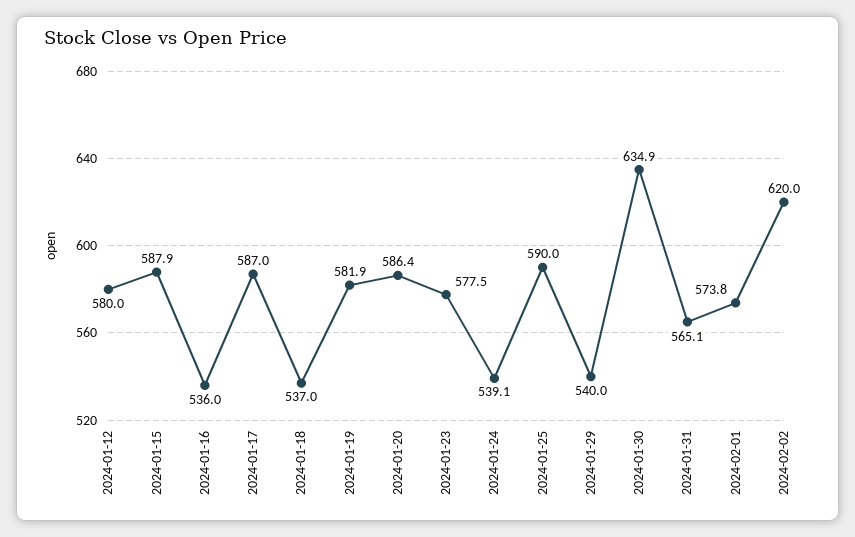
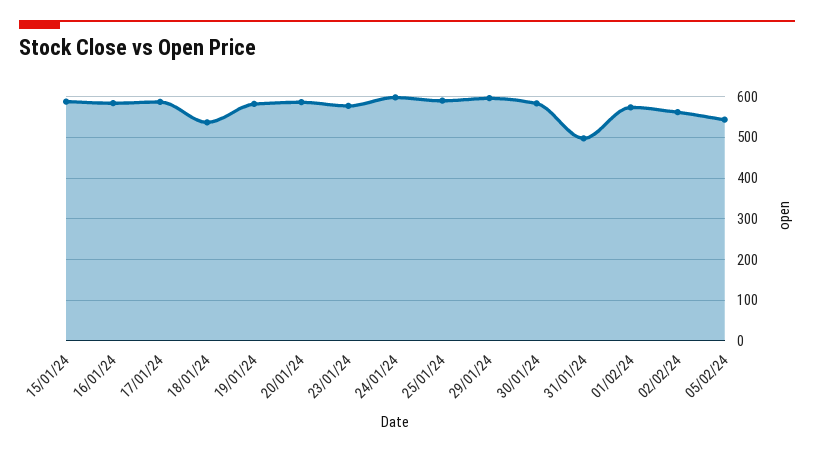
2024-01-12: 580 -> none
2024-01-16: 536 -> 580
2024-01-24: 539.1 -> 600
2024-01-29: 540 -> 600
2024-01-30: 634.9 -> 580
2024-01-31: 565.1 -> 500
2024-02-02: 620 -> 560
05/02/24: none -> 540

